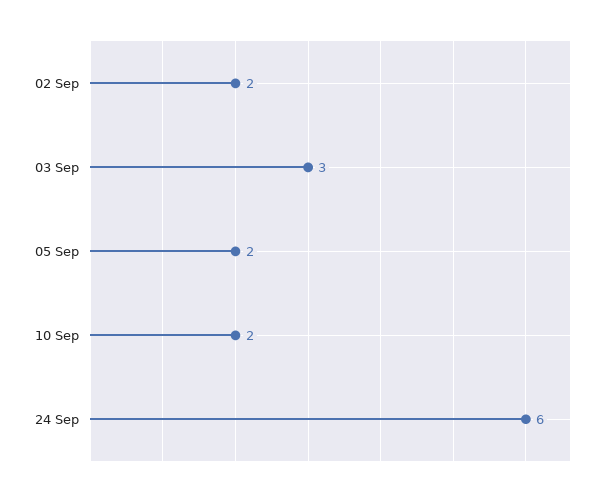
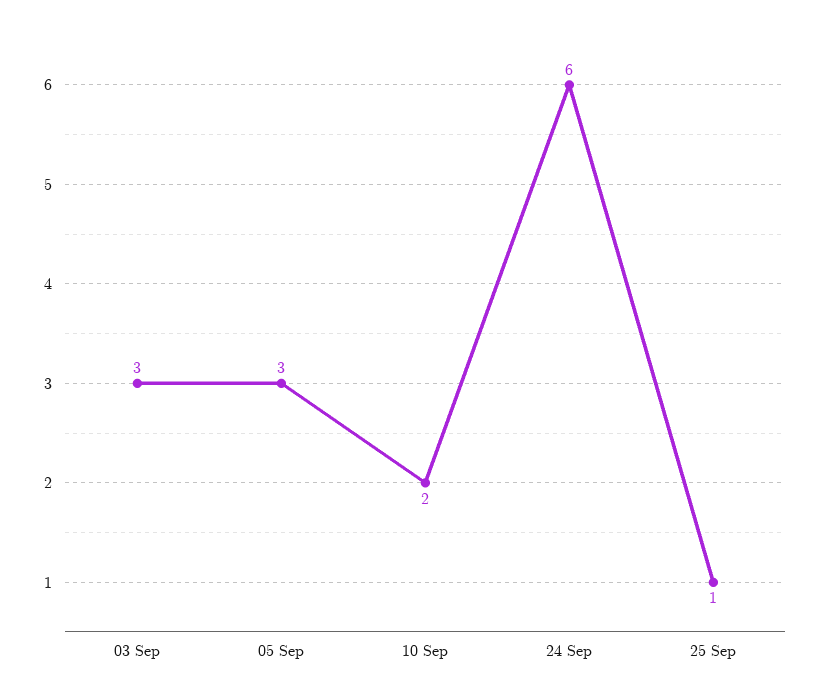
02 Sep: 2 -> none
05 Sep: 2 -> 3
25 Sep: none -> 1

